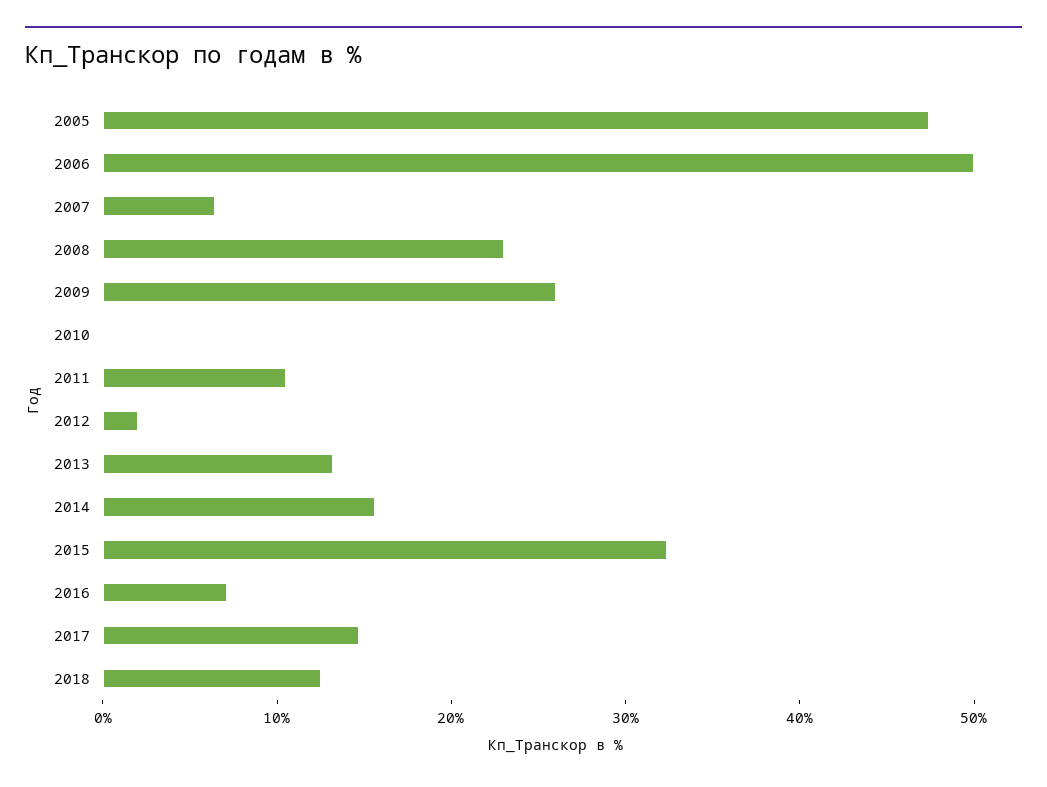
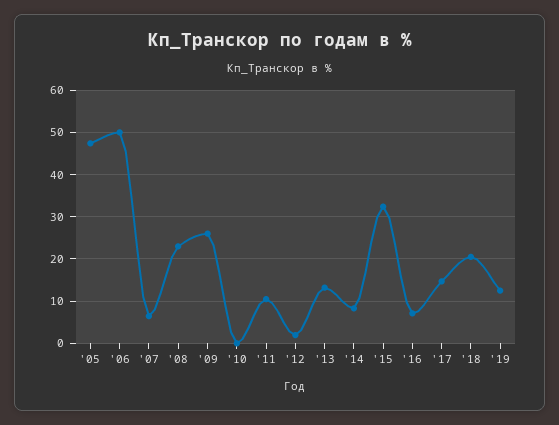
2014: 16 -> 8
2018: 12 -> 20
'19: none -> 12

